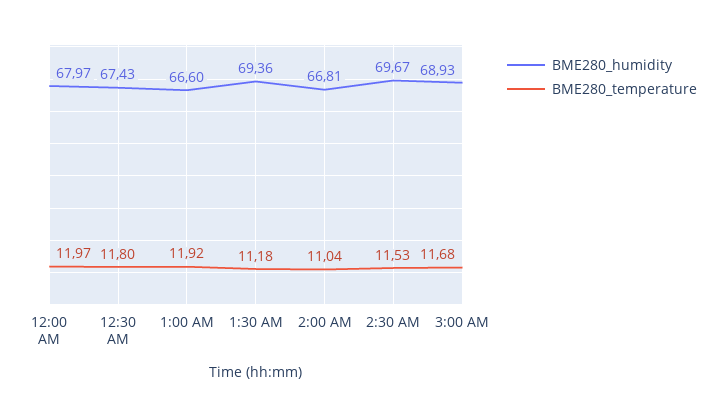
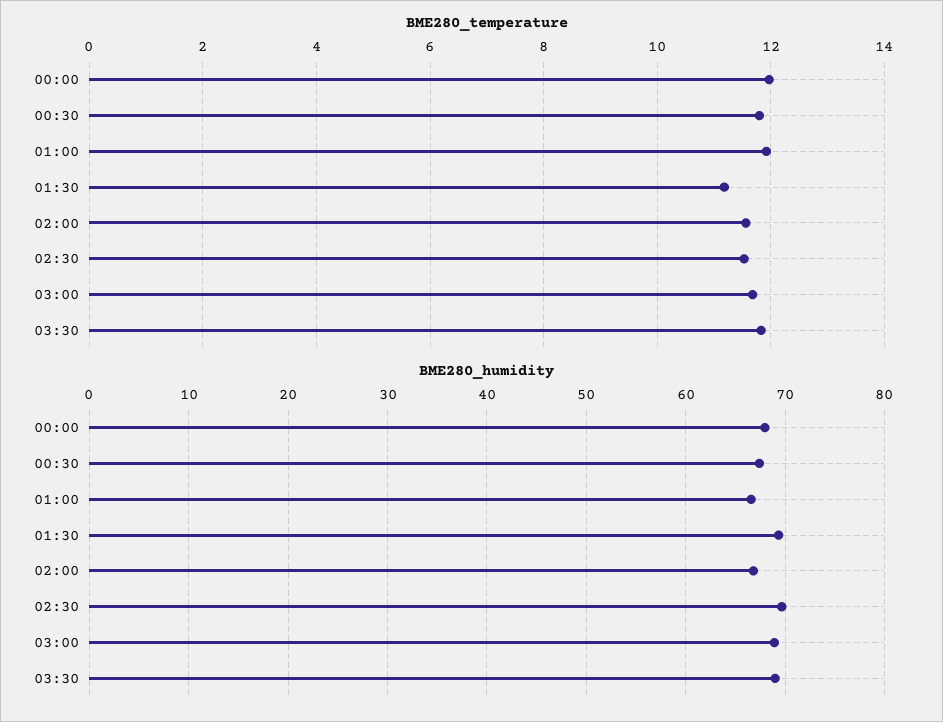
BME280_temperature, 2:00 AM: 11.04 -> 11.6
BME280_temperature, 03:30: none -> 11.8
BME280_humidity, 03:30: none -> 69

